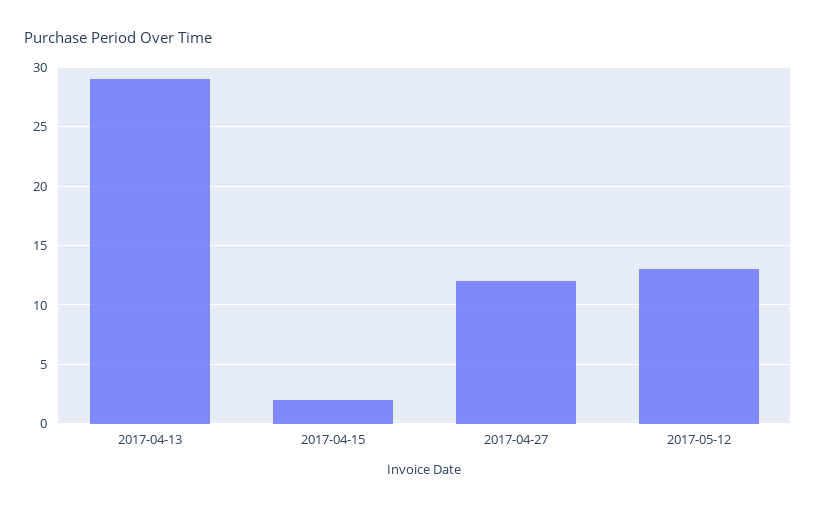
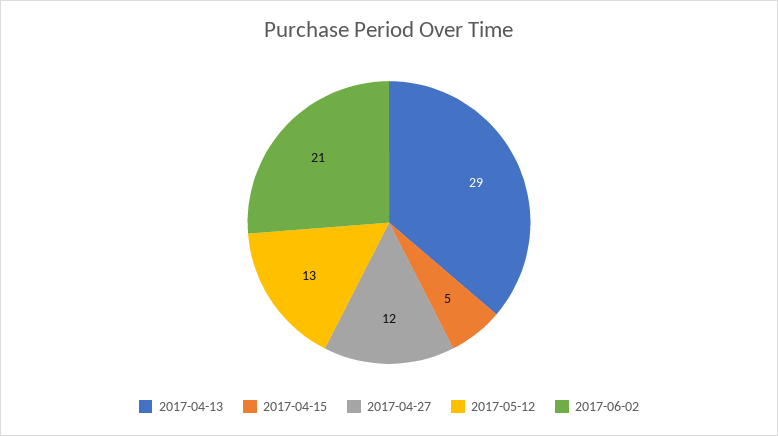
2017-04-15: 2 -> 5
2017-06-02: none -> 21

